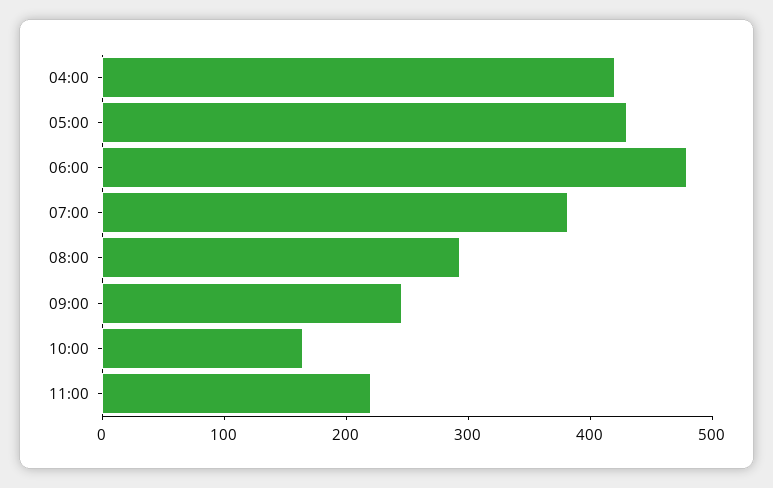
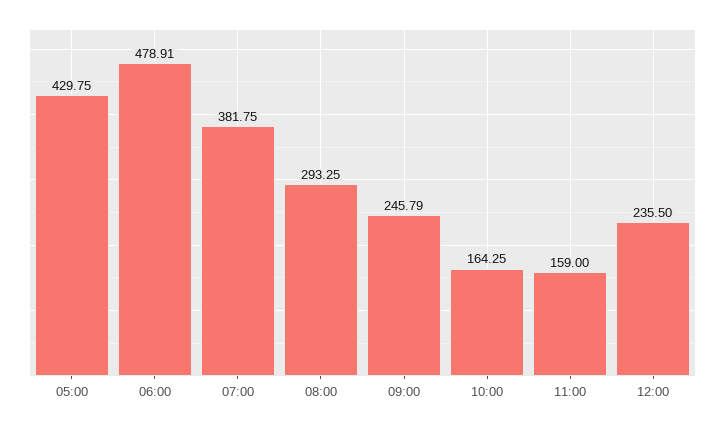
04:00: 420 -> none
11:00: 220 -> 159
12:00: none -> 235.5

